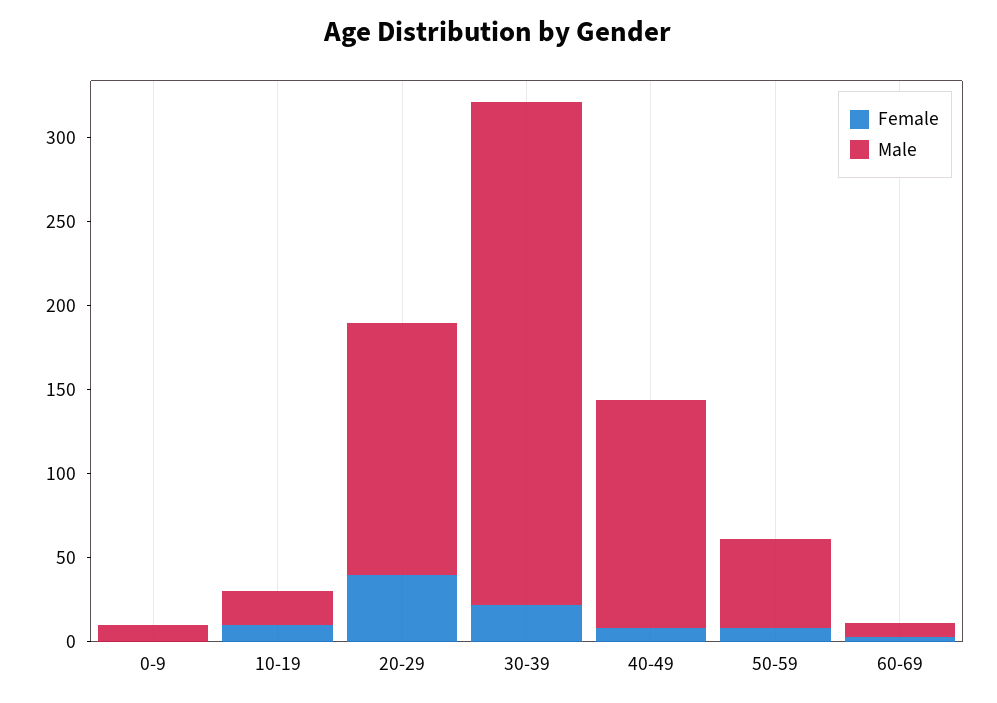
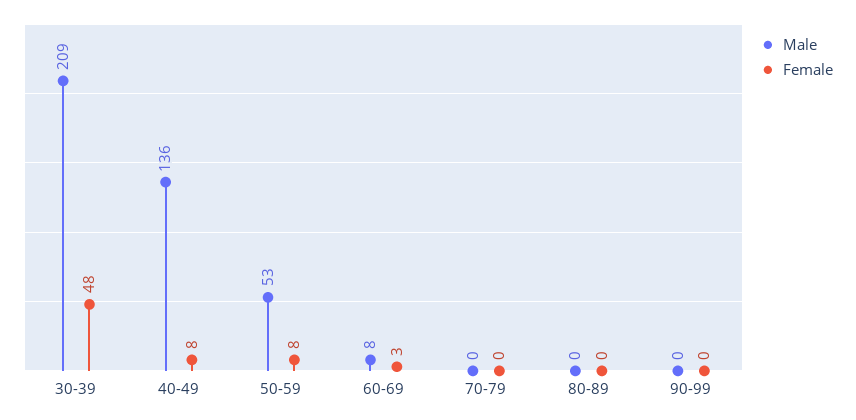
Female, 0-9: 0 -> none
Male, 0-9: 10 -> none
Female, 10-19: 10 -> none
Male, 10-19: 20 -> none
Female, 20-29: 40 -> none
Male, 20-29: 150 -> none
Female, 30-39: 20 -> 48
Male, 30-39: 300 -> 209
Male, 70-79: none -> 0
Female, 70-79: none -> 0
Male, 80-89: none -> 0
Female, 80-89: none -> 0
Male, 90-99: none -> 0
Female, 90-99: none -> 0

